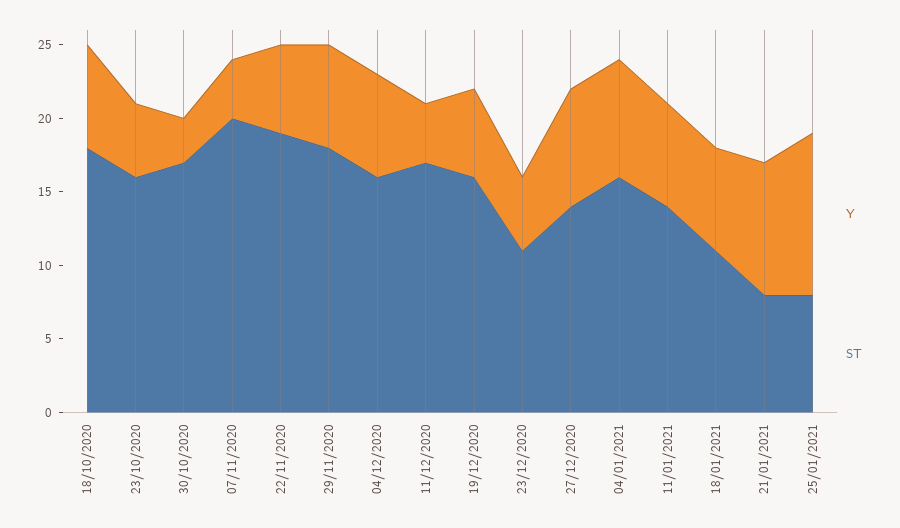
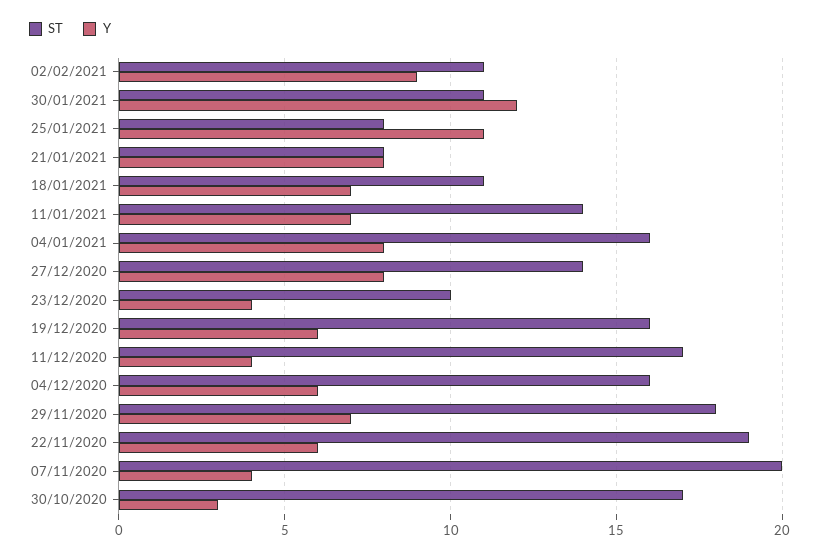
Y, 18/10/2020: 7 -> none
ST, 18/10/2020: 18 -> none
Y, 23/10/2020: 5 -> none
ST, 23/10/2020: 16 -> none
Y, 04/12/2020: 7 -> 6
Y, 23/12/2020: 5 -> 4
ST, 23/12/2020: 11 -> 10
Y, 21/01/2021: 9 -> 8
ST, 02/02/2021: none -> 11
Y, 02/02/2021: none -> 9
ST, 30/01/2021: none -> 11
Y, 30/01/2021: none -> 12

